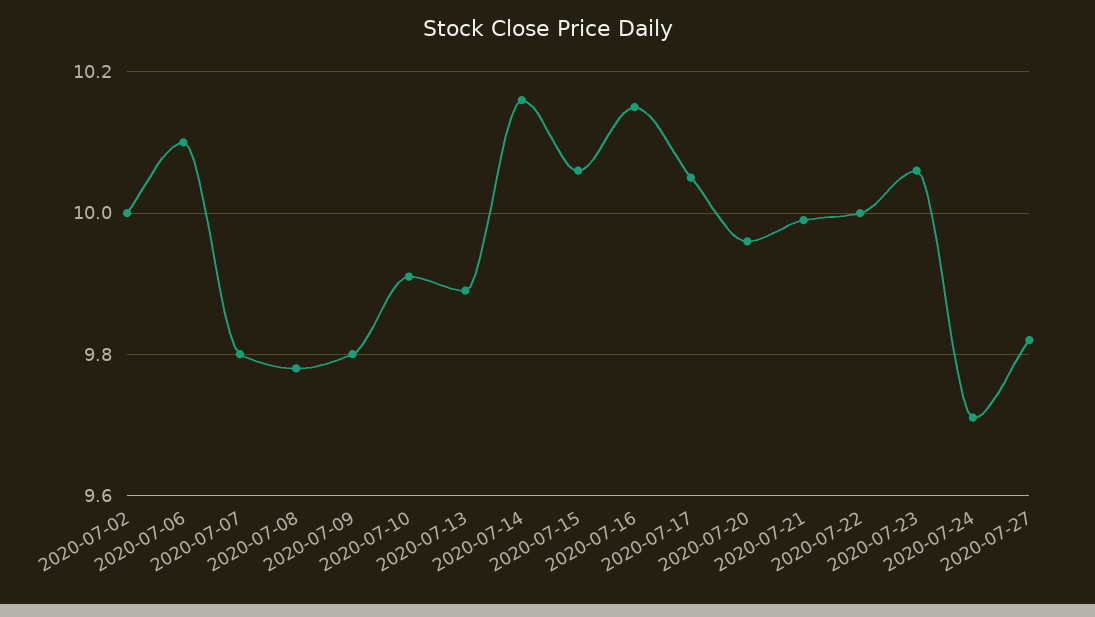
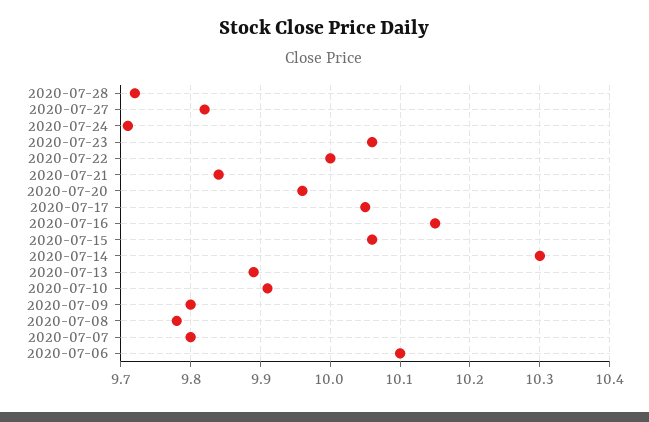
2020-07-02: 10 -> none
2020-07-14: 10.15 -> 10.3
2020-07-21: 10 -> 9.84
2020-07-28: none -> 9.72

